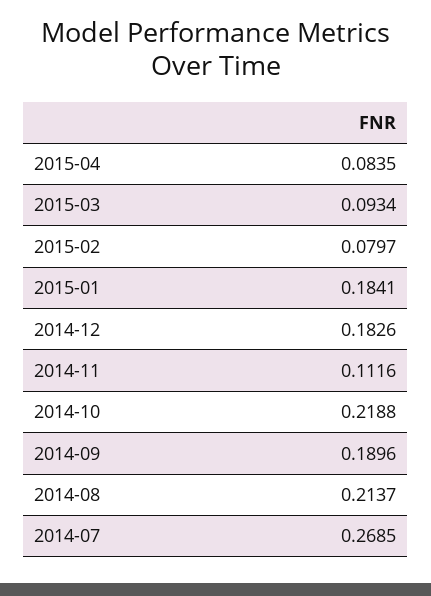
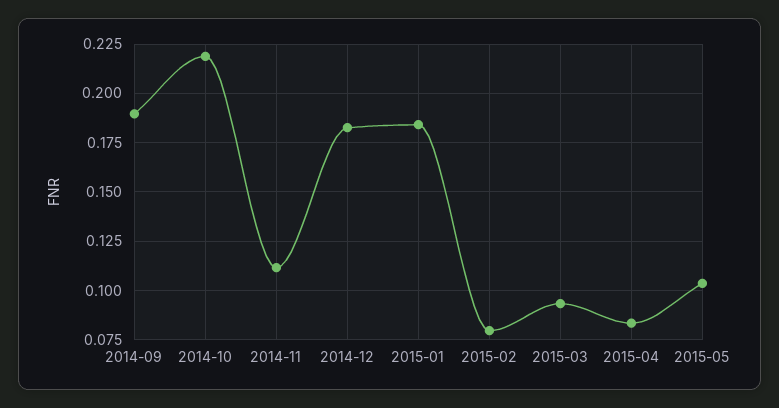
2014-08: 0.2137 -> none
2014-07: 0.2685 -> none
2015-05: none -> 0.105

